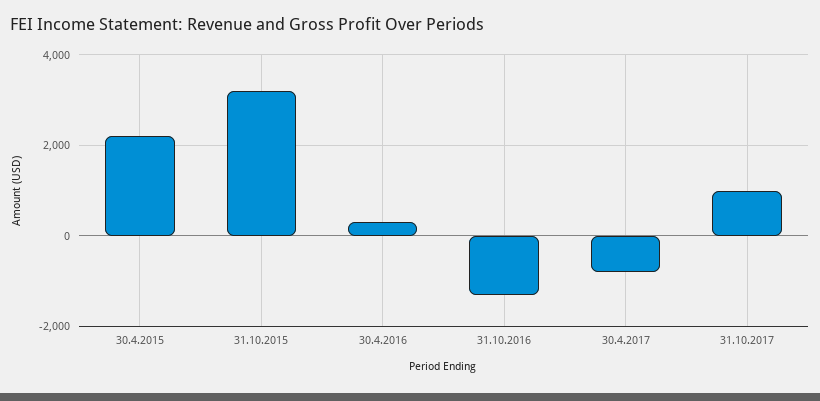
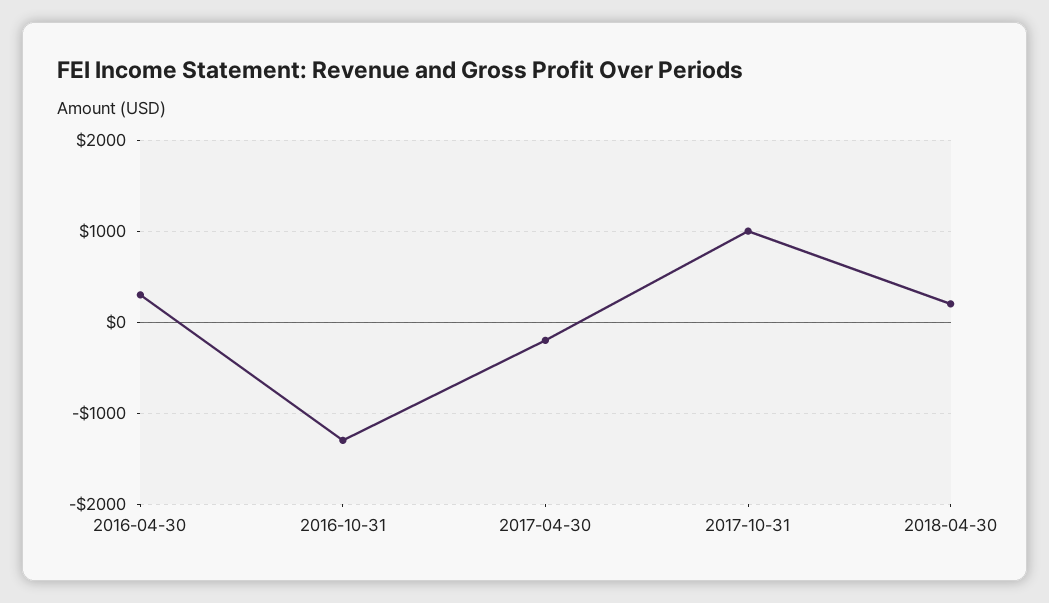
30.4.2015: 2200 -> none
31.10.2015: 3200 -> none
30.4.2017: -800 -> -200
2018-04-30: none -> 200

